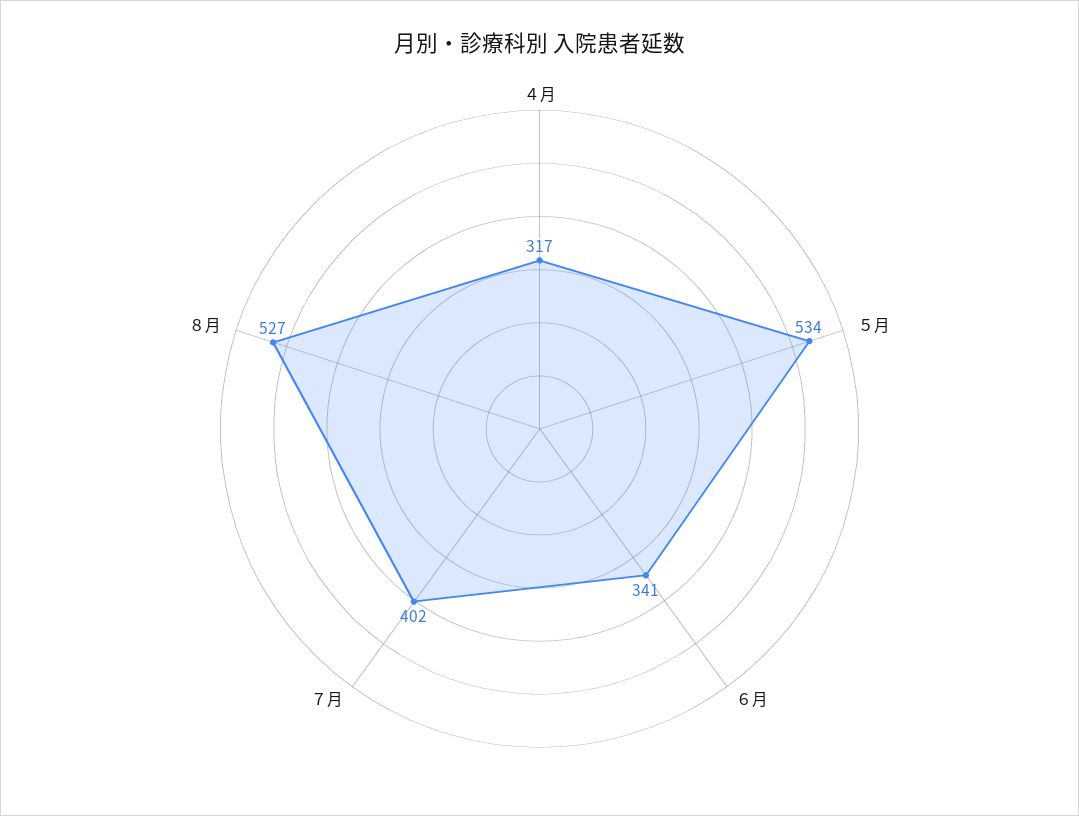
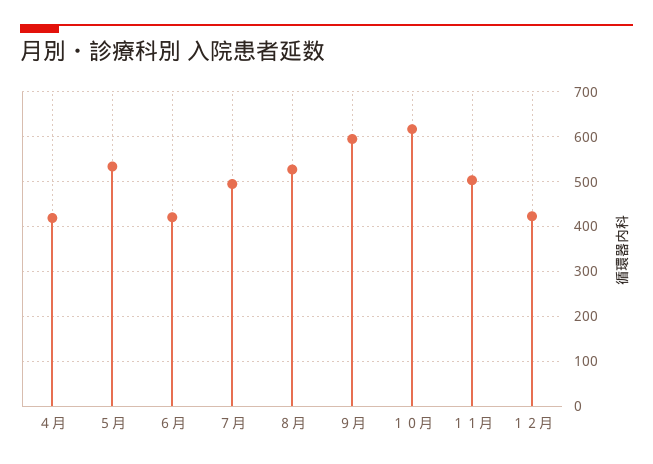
４月: 317 -> 420
６月: 341 -> 420
７月: 402 -> 500
９月: none -> 600
１０月: none -> 620
１１月: none -> 500
１２月: none -> 420

